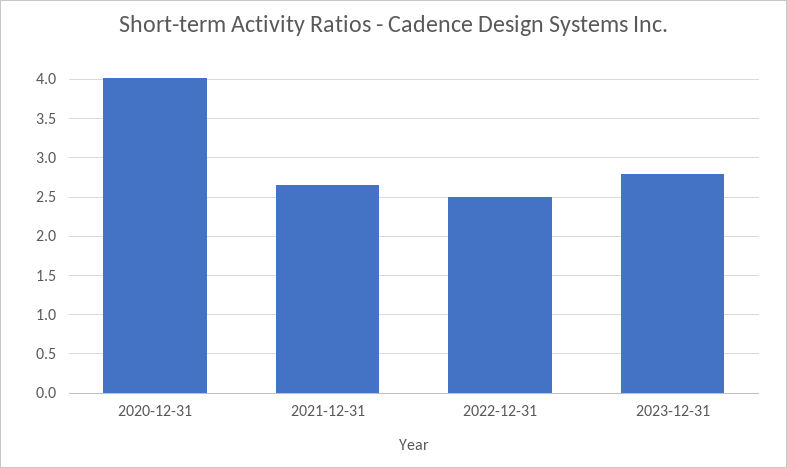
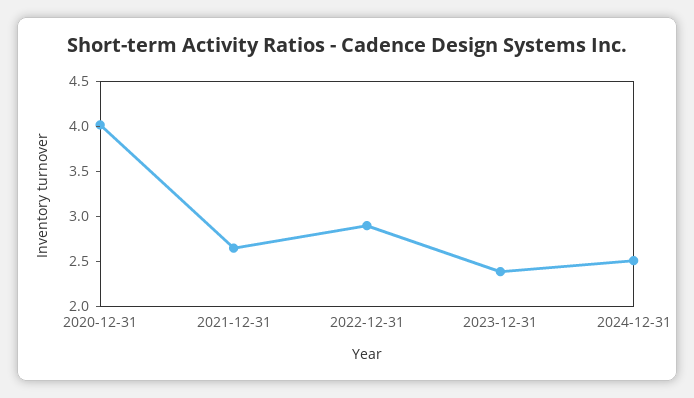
2022-12-31: 2.5 -> 2.9
2023-12-31: 2.8 -> 2.4
2024-12-31: none -> 2.5

